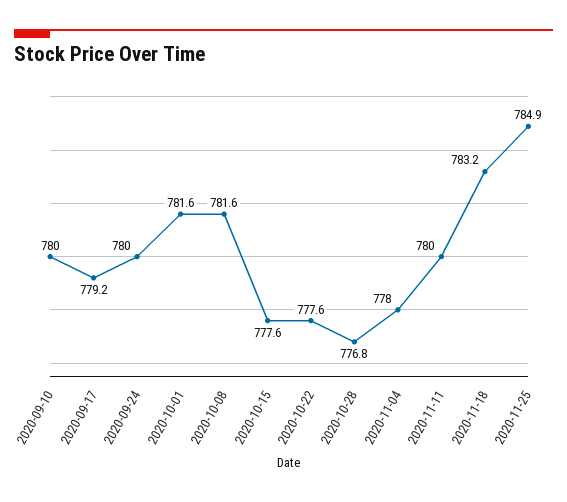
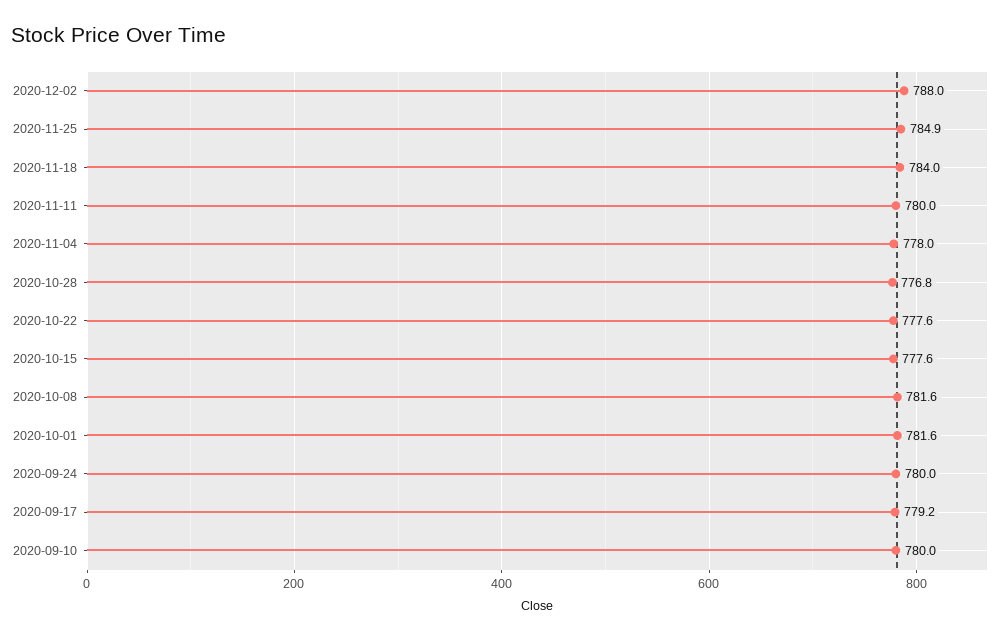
2020-11-18: 783.2 -> 784
2020-12-02: none -> 788

